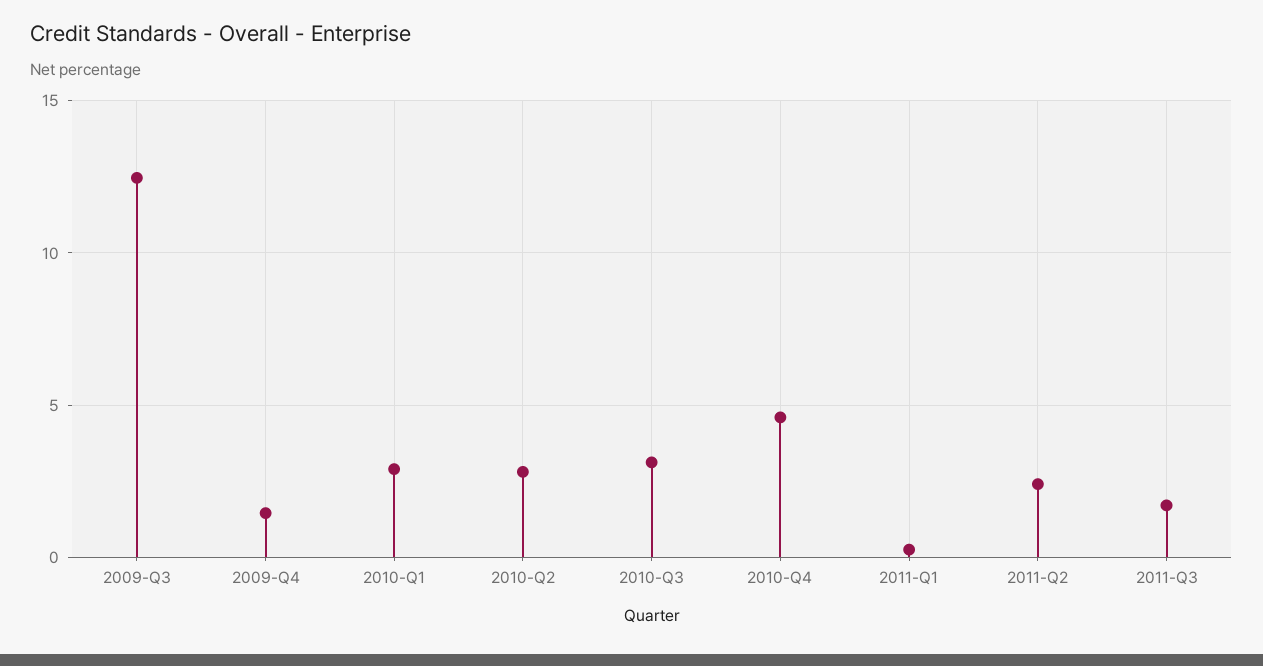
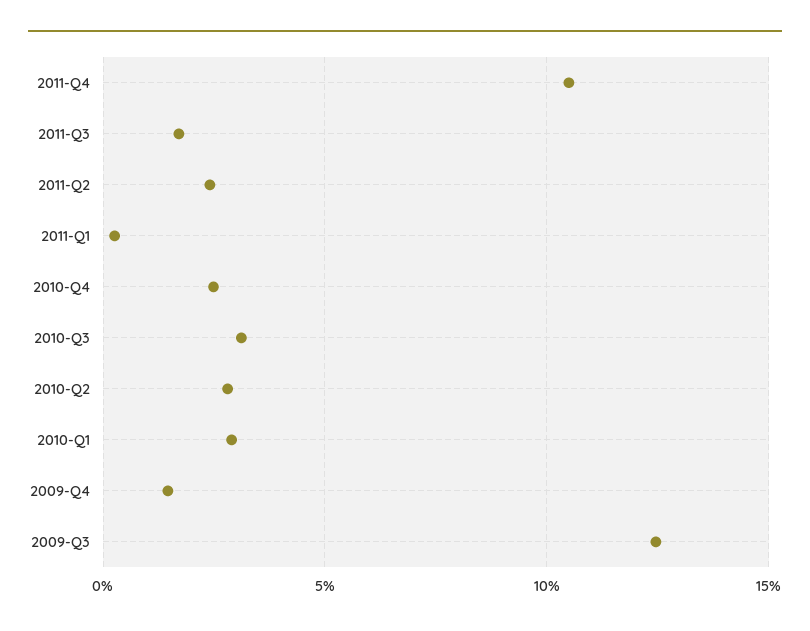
2010-Q4: 4.5 -> 2.5
2011-Q4: none -> 10.5

